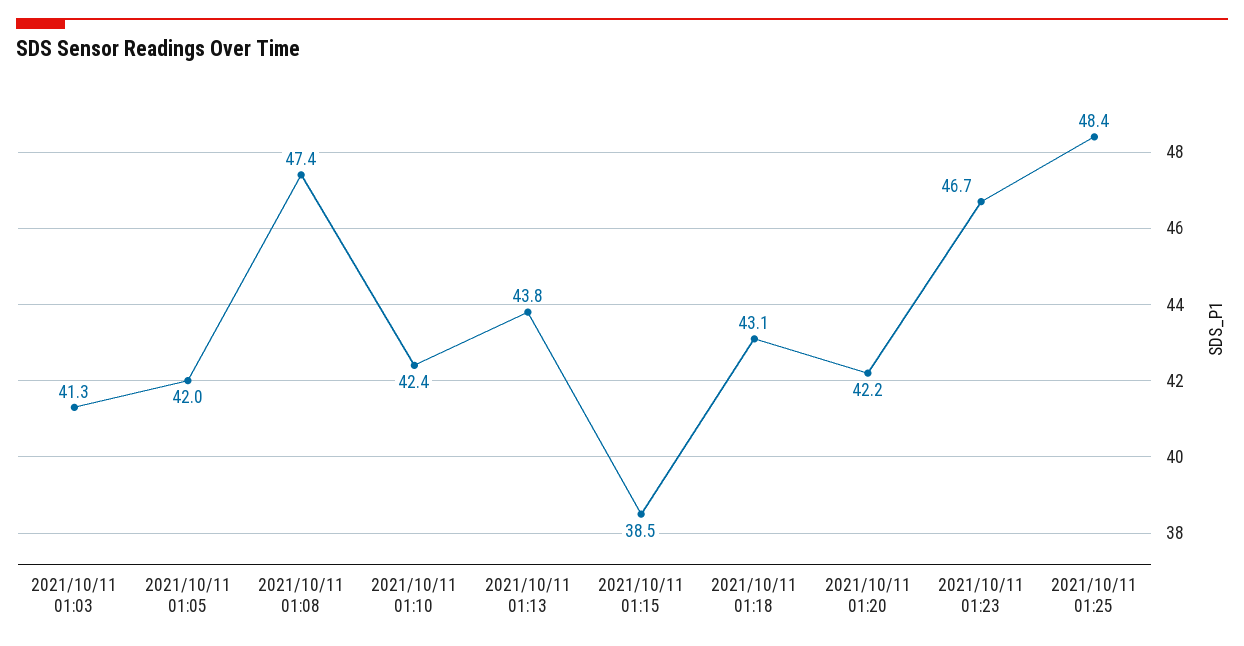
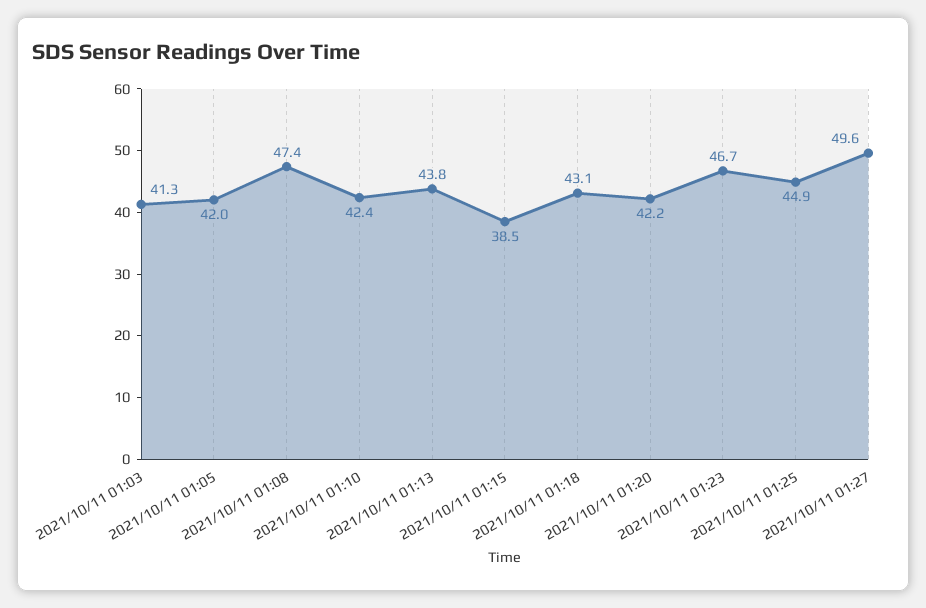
2021/10/11 01:25: 48.4 -> 44.9
2021/10/11 01:27: none -> 49.6

